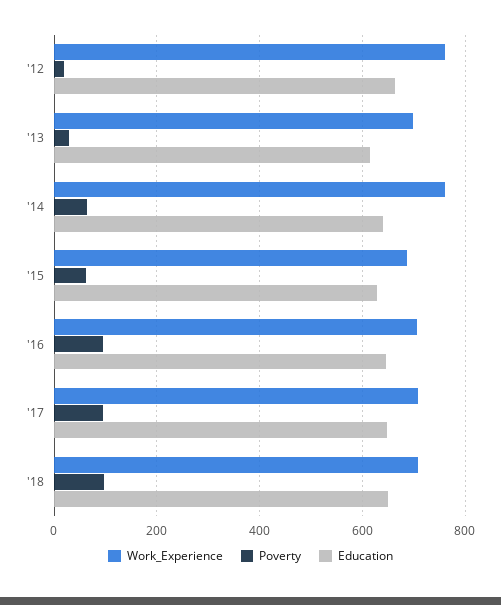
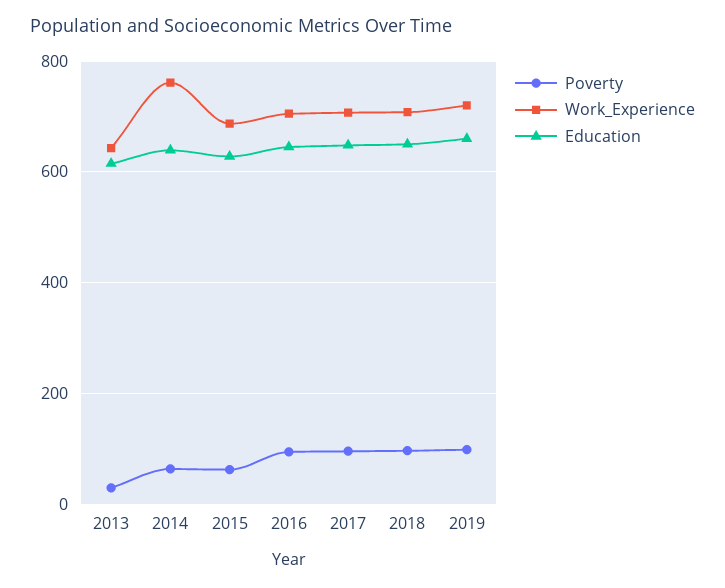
Work_Experience, '12: 760 -> none
Poverty, '12: 20 -> none
Education, '12: 660 -> none
Work_Experience, '13: 700 -> 640
Poverty, 2019: none -> 100
Work_Experience, 2019: none -> 720
Education, 2019: none -> 660

